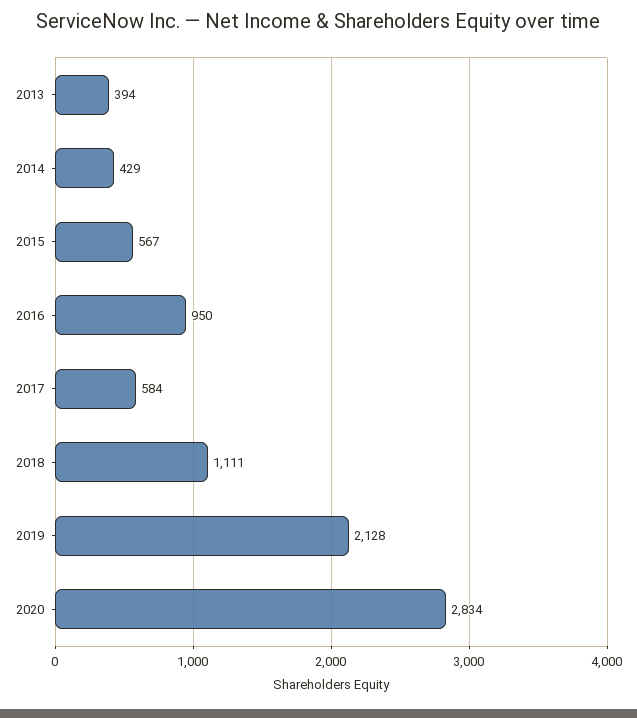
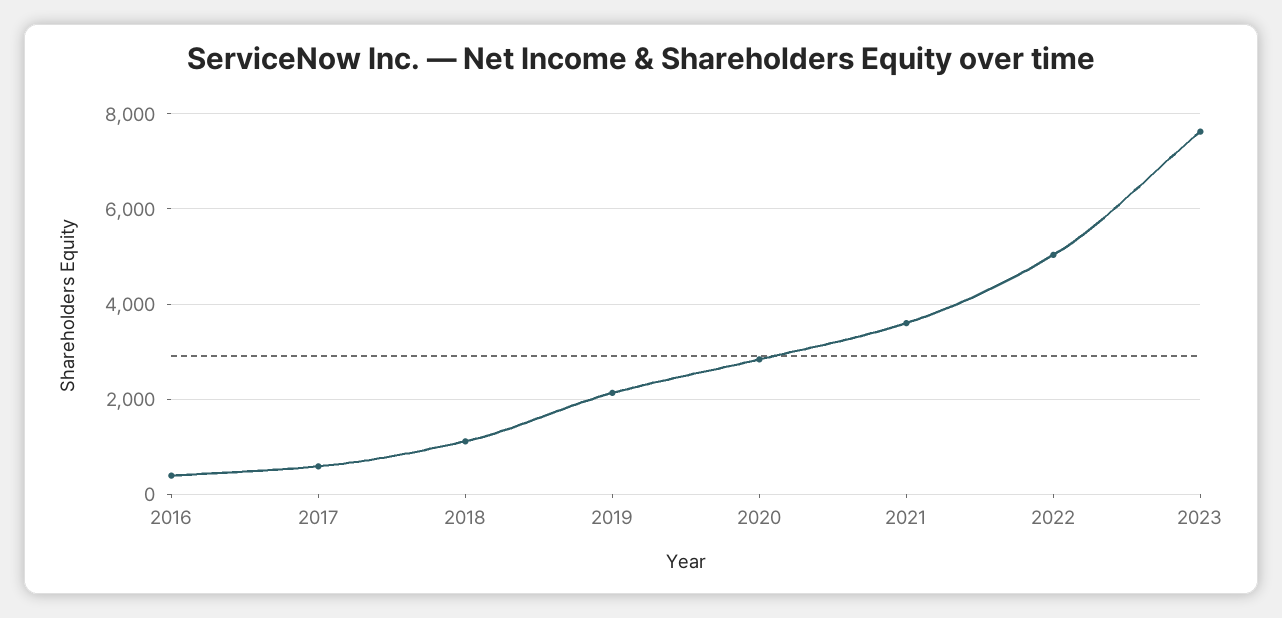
2013: 394 -> none
2014: 429 -> none
2015: 567 -> none
2016: 950 -> 400
2021: none -> 3600
2022: none -> 5000
2023: none -> 7600

